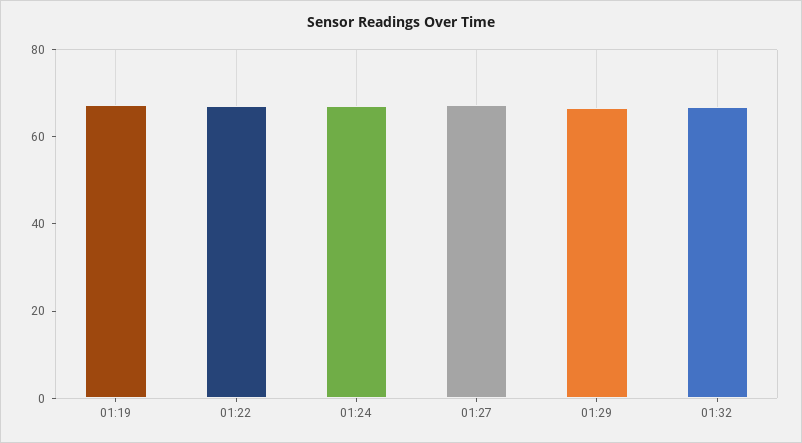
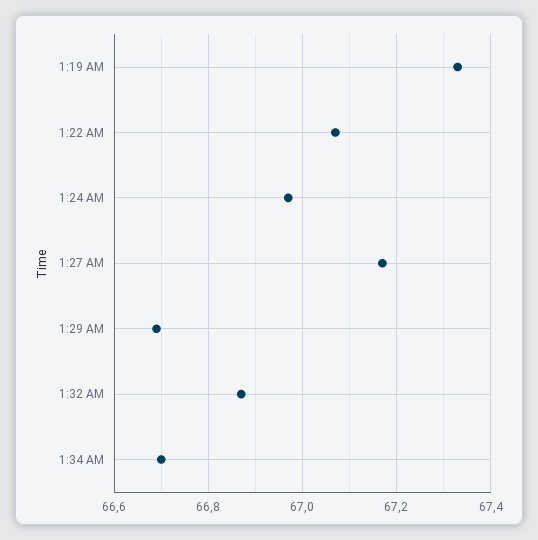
1:34 AM: none -> 66.7

